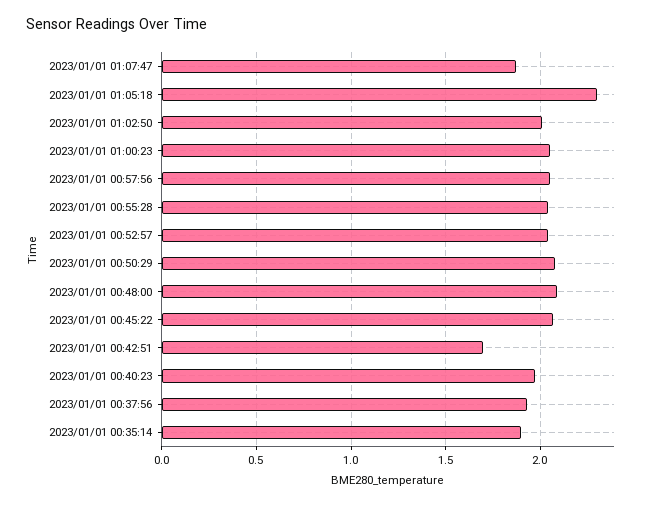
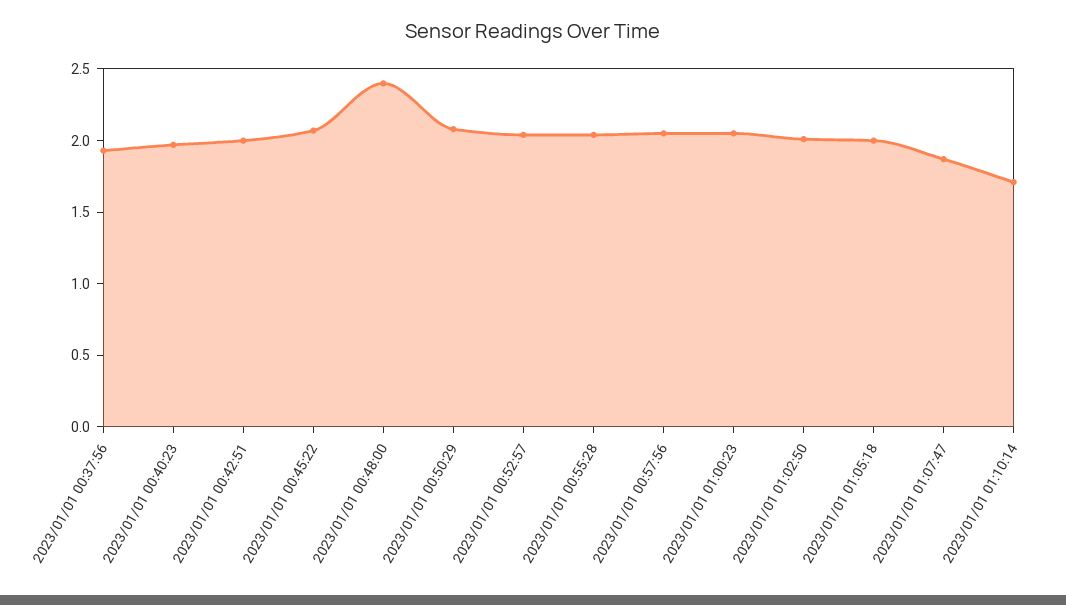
2023/01/01 01:05:18: 2.3 -> 2
2023/01/01 00:48:00: 2.1 -> 2.4
2023/01/01 00:42:51: 1.7 -> 2
2023/01/01 00:35:14: 1.9 -> none
2023/01/01 01:10:14: none -> 1.7

